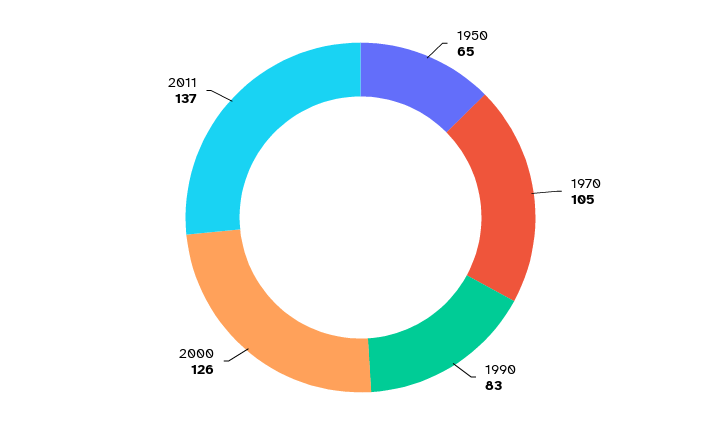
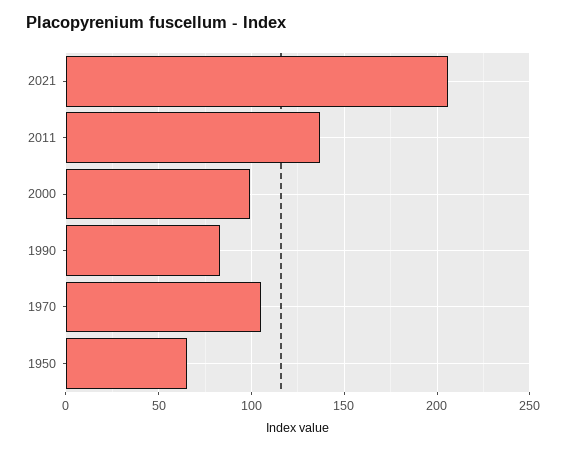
2000: 126 -> 100
2021: none -> 205

